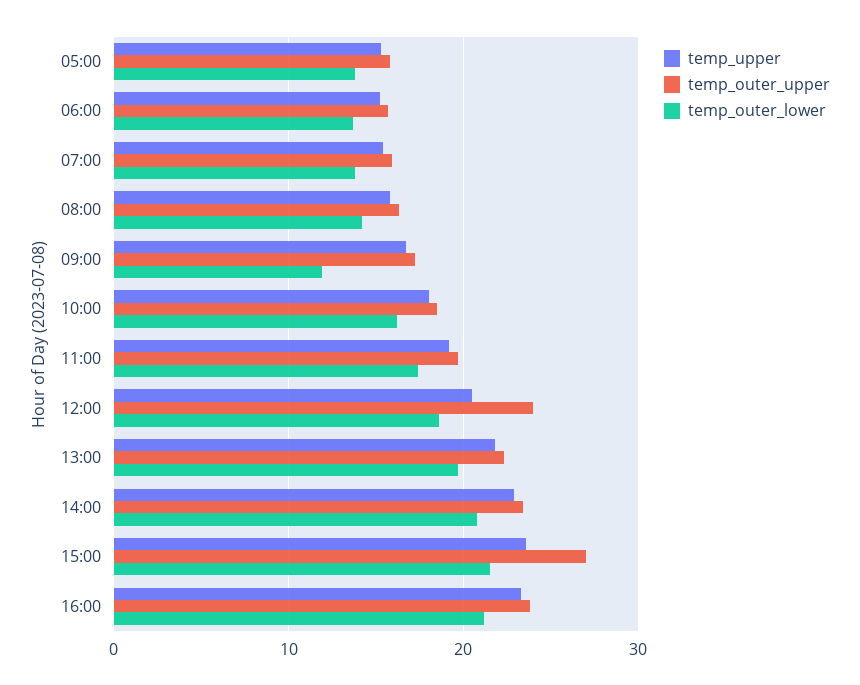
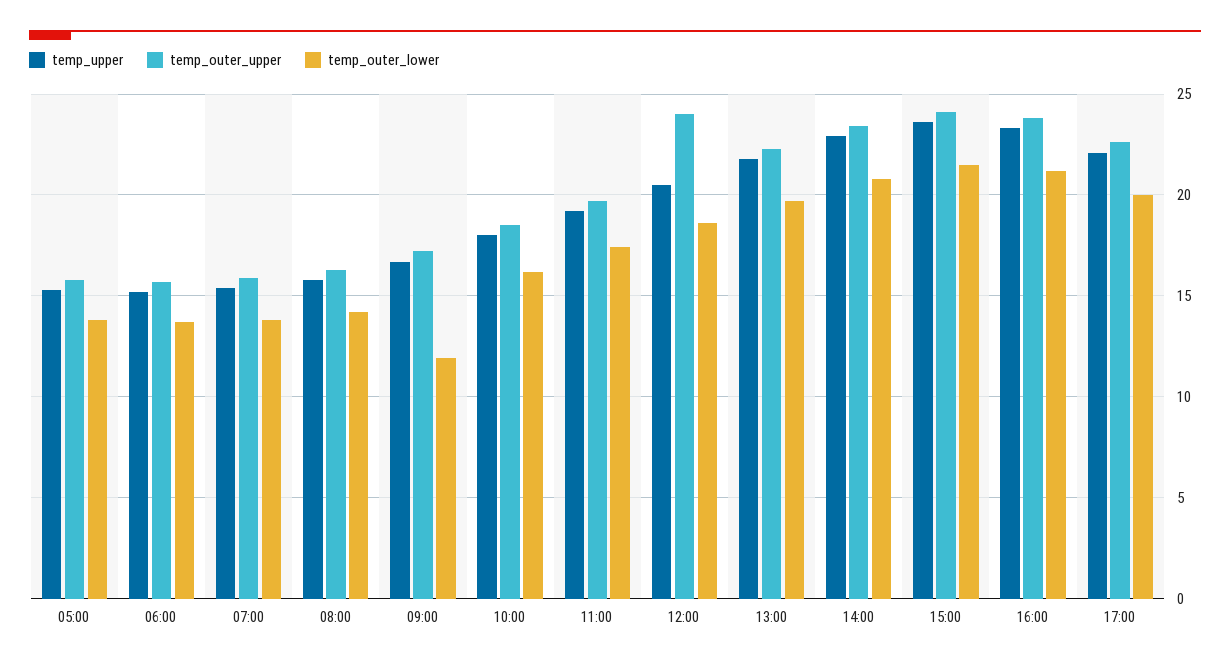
temp_outer_upper, 15:00: 27 -> 24
temp_upper, 17:00: none -> 22
temp_outer_upper, 17:00: none -> 22.5
temp_outer_lower, 17:00: none -> 20

